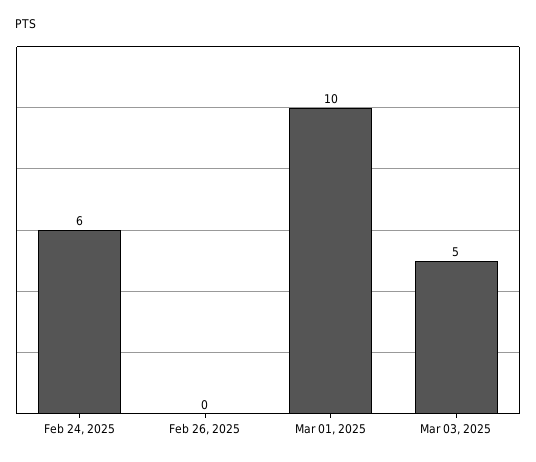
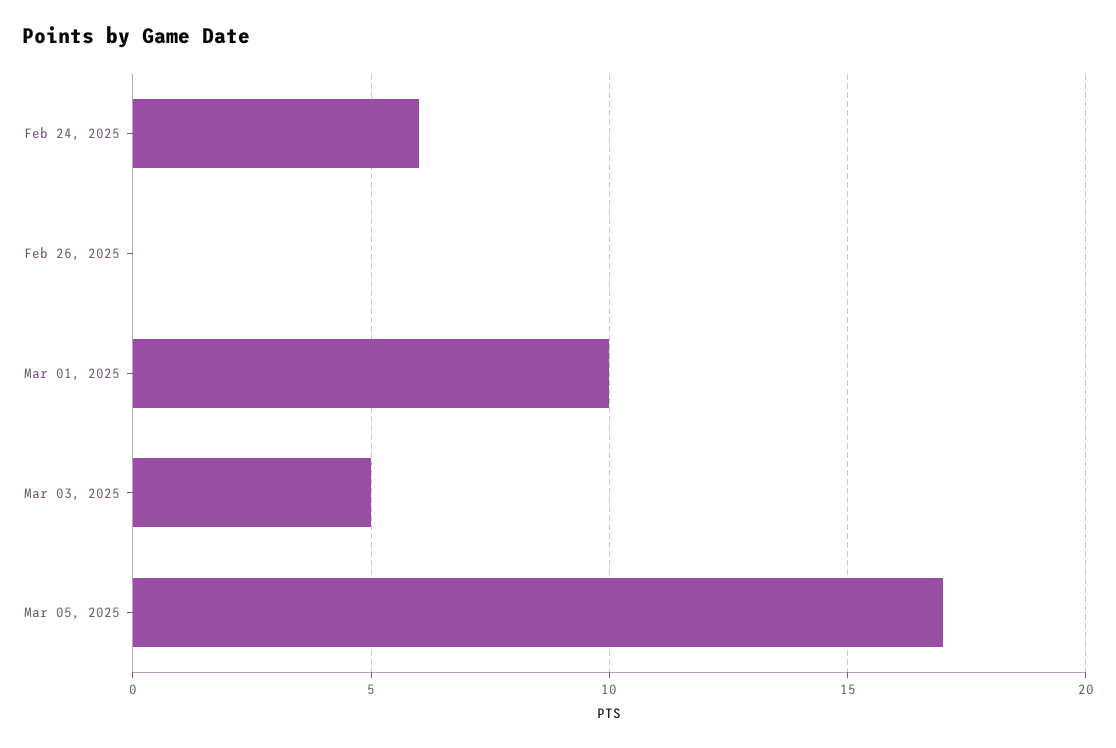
Mar 05, 2025: none -> 17

